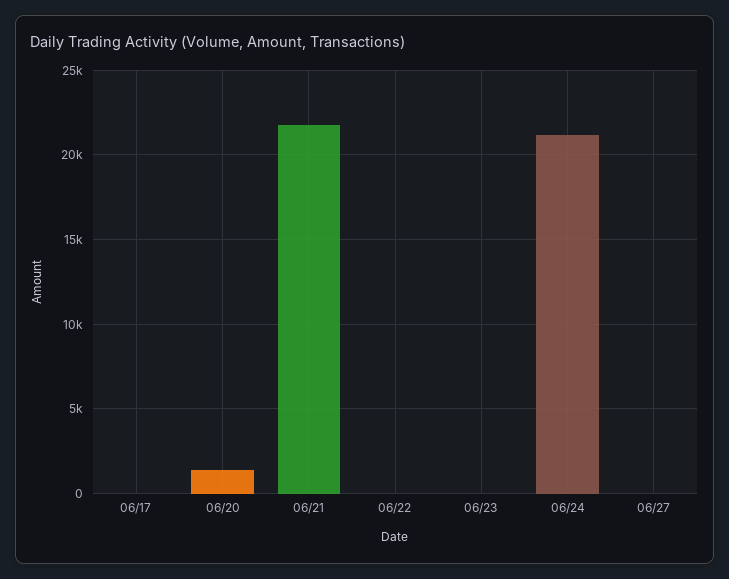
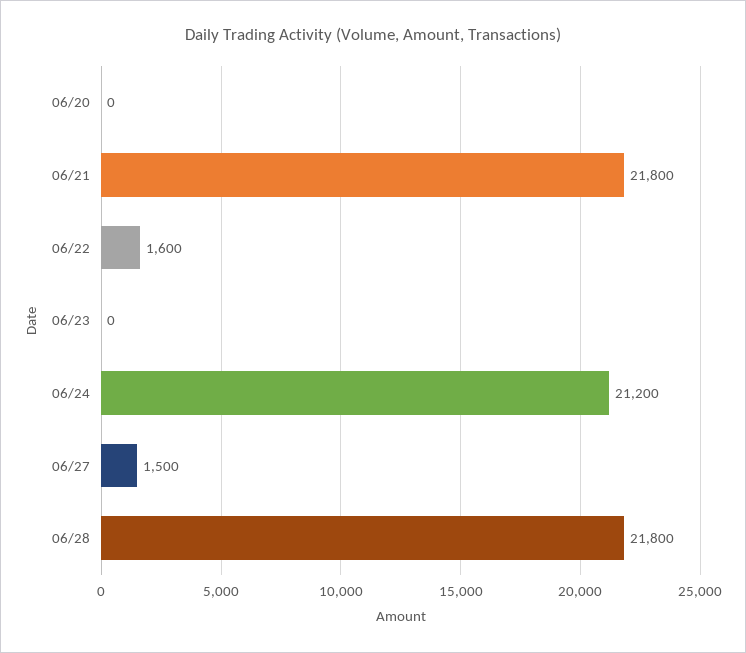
06/17: 0 -> none
06/20: 1500 -> 0
06/22: 0 -> 1600
06/27: 0 -> 1500
06/28: none -> 21800

